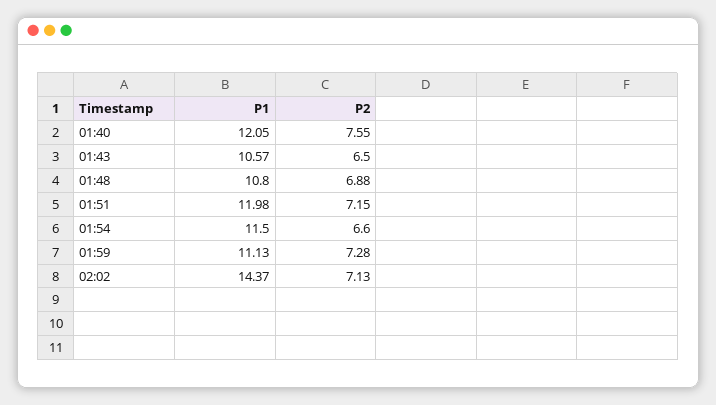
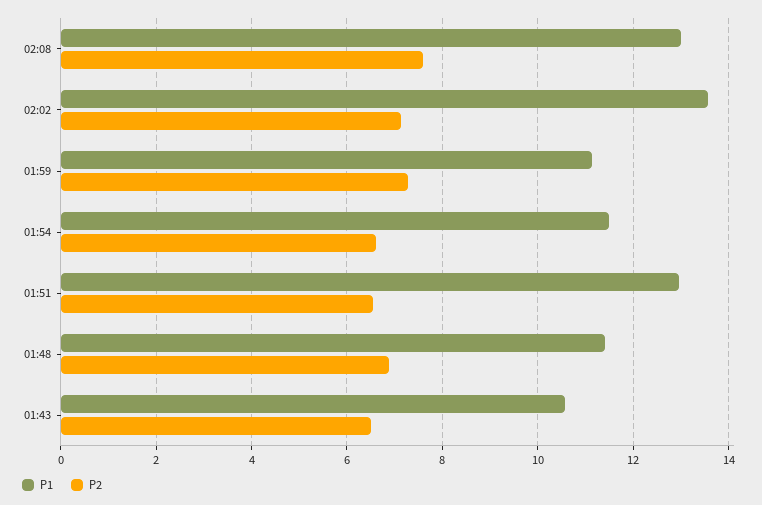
P1, 01:40: 12.05 -> none
P2, 01:40: 7.55 -> none
P1, 01:48: 10.8 -> 11.4
P1, 01:51: 11.98 -> 13
P2, 01:51: 7.15 -> 6.6
P1, 02:02: 14.37 -> 13.6
P1, 02:08: none -> 13
P2, 02:08: none -> 7.6

